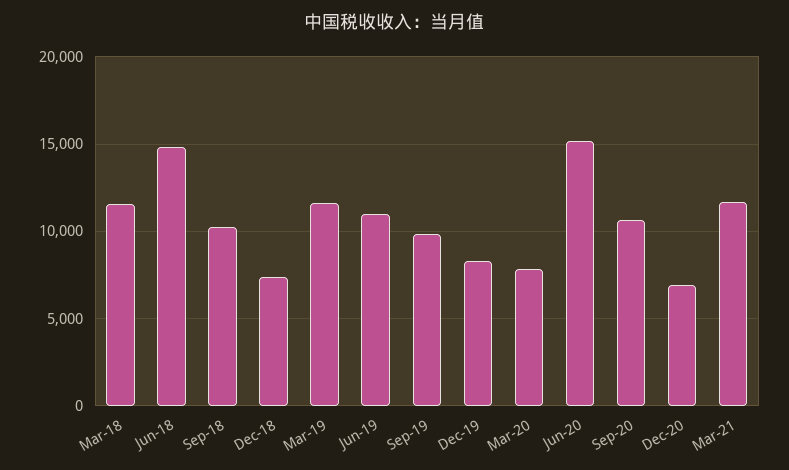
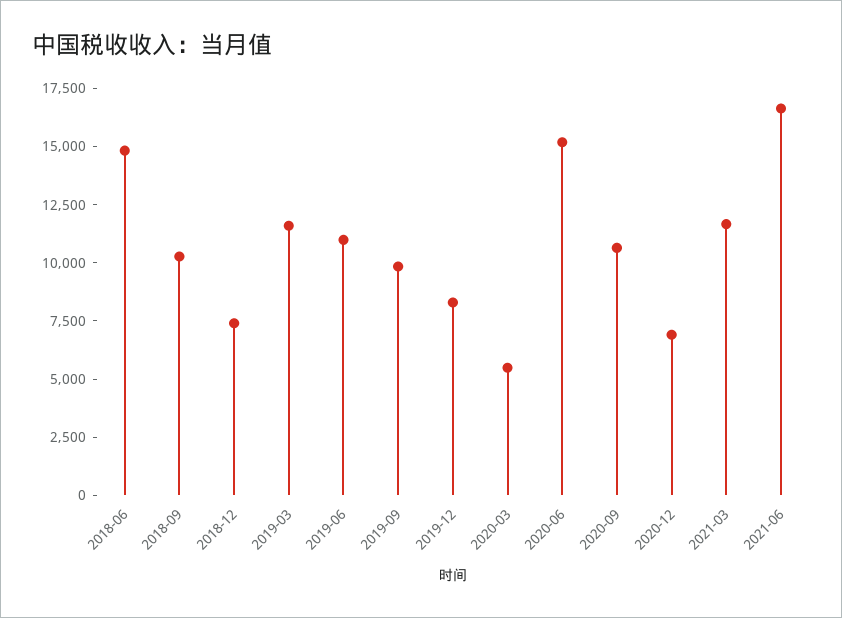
Mar-18: 11500 -> none
Mar-20: 8000 -> 5500
2021-06: none -> 16500

